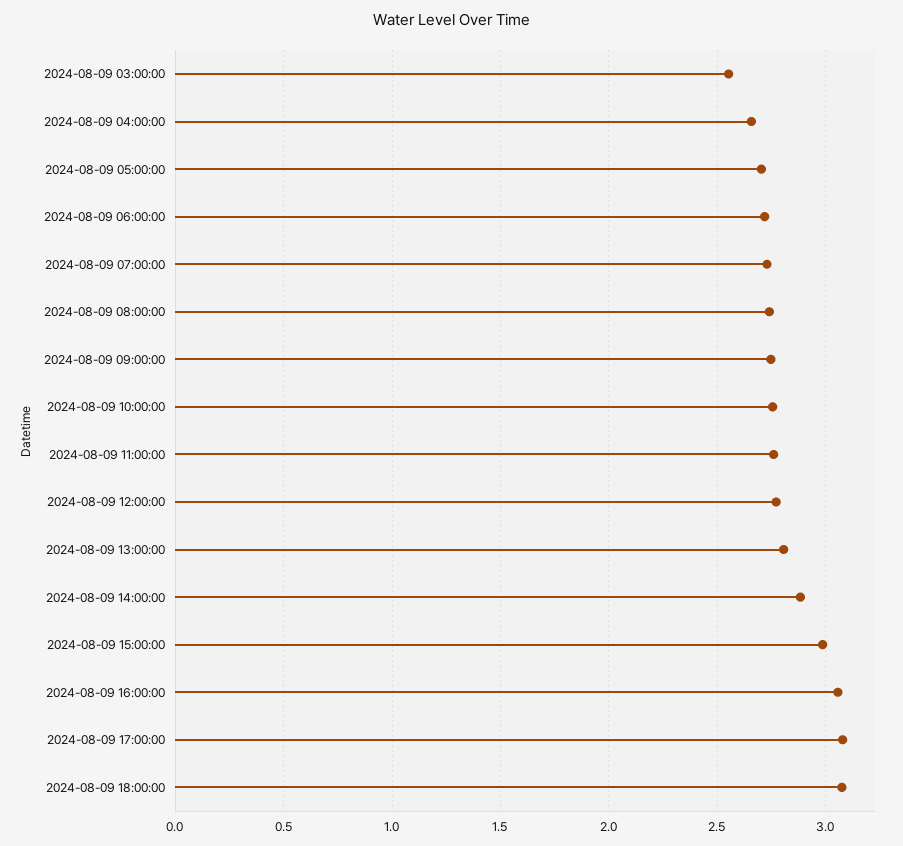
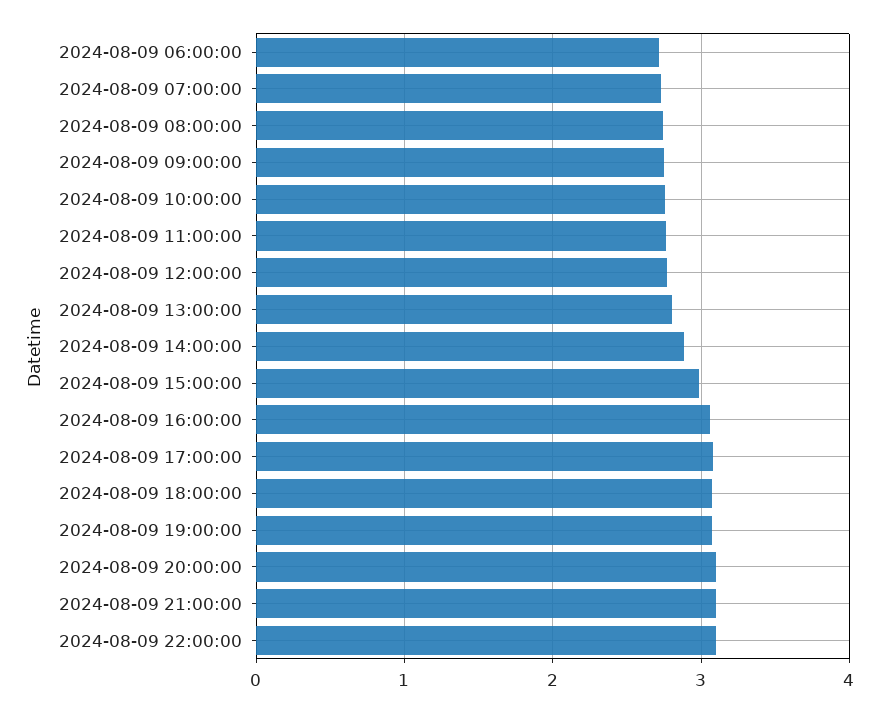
2024-08-09 03:00:00: 2.55 -> none
2024-08-09 04:00:00: 2.65 -> none
2024-08-09 05:00:00: 2.7 -> none
2024-08-09 19:00:00: none -> 3.1
2024-08-09 20:00:00: none -> 3.1
2024-08-09 21:00:00: none -> 3.1
2024-08-09 22:00:00: none -> 3.1

